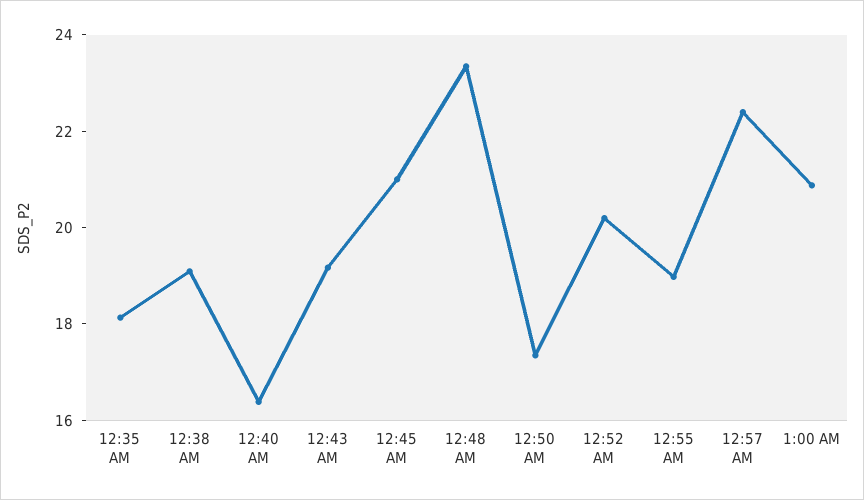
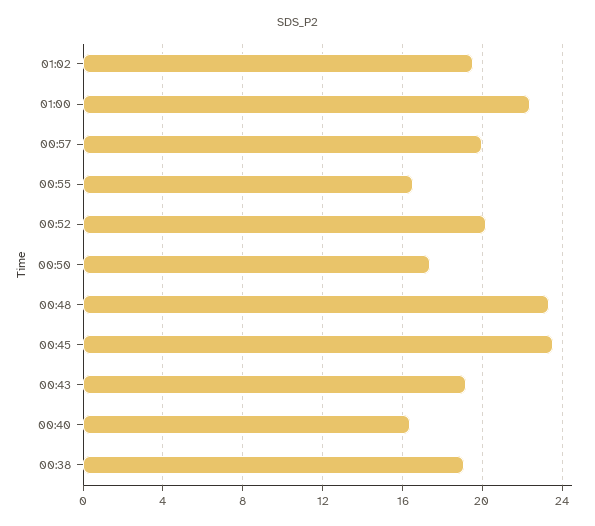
12:35 AM: 18 -> none
12:45 AM: 21 -> 23.5
12:55 AM: 19 -> 16.5
12:57 AM: 22.5 -> 20
1:00 AM: 21 -> 22.5
01:02: none -> 19.5

